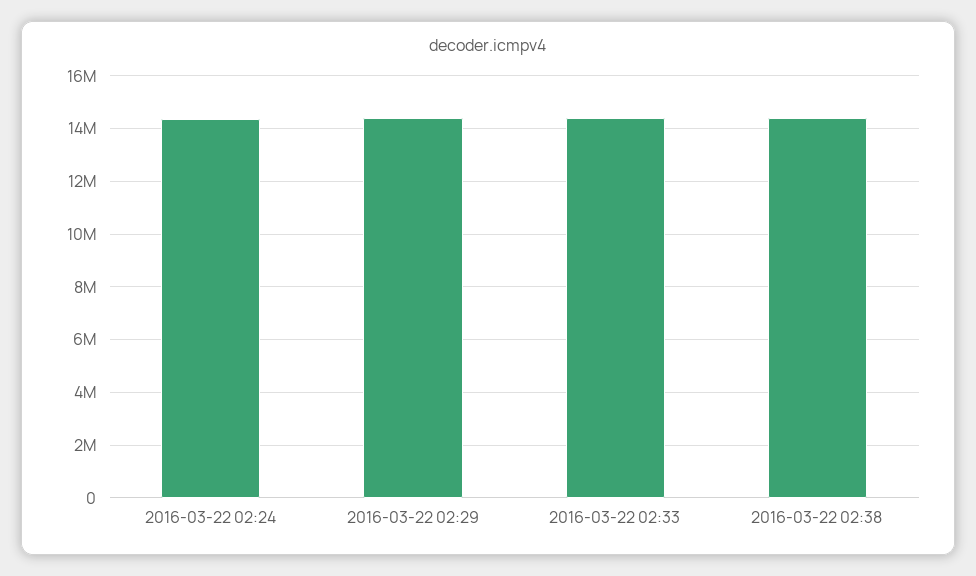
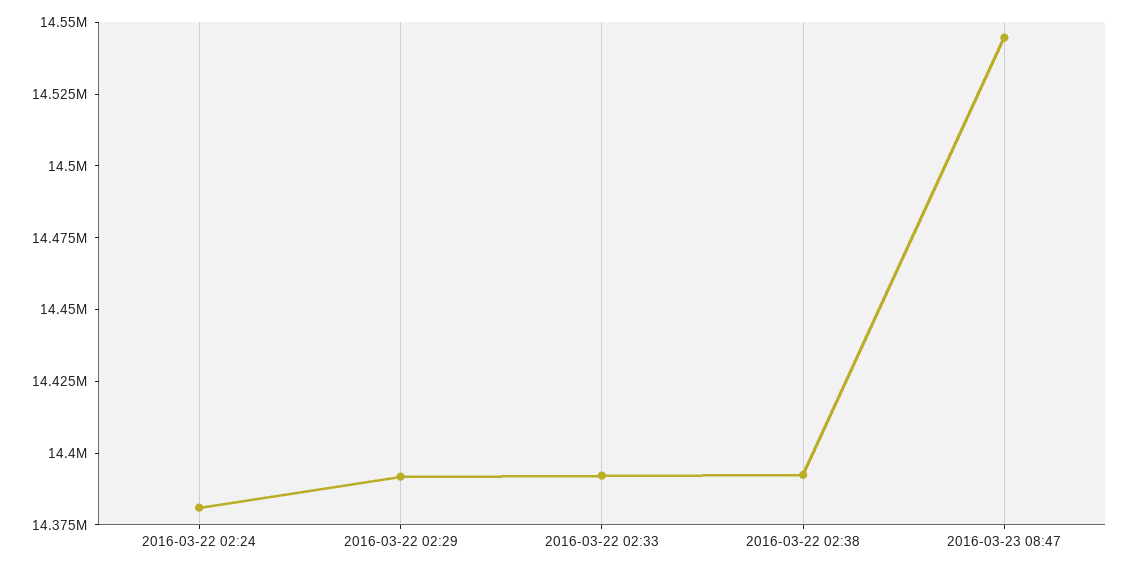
2016-03-23 08:47: none -> 14545000

